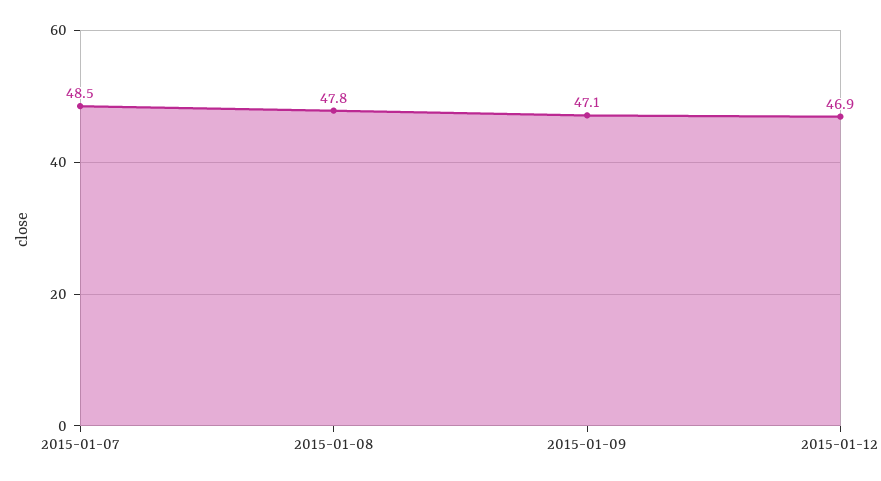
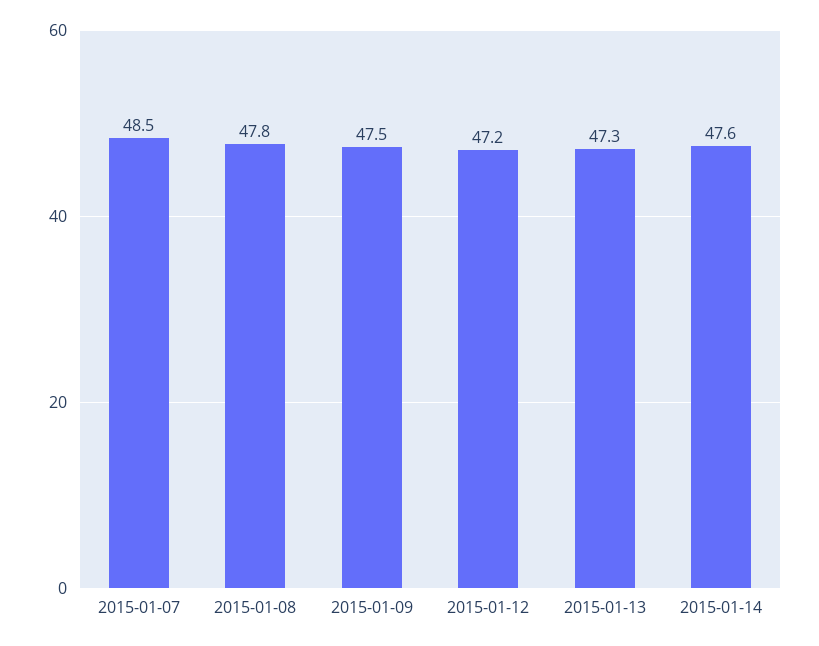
2015-01-09: 47.1 -> 47.5
2015-01-12: 46.9 -> 47.2
2015-01-13: none -> 47.3
2015-01-14: none -> 47.6

